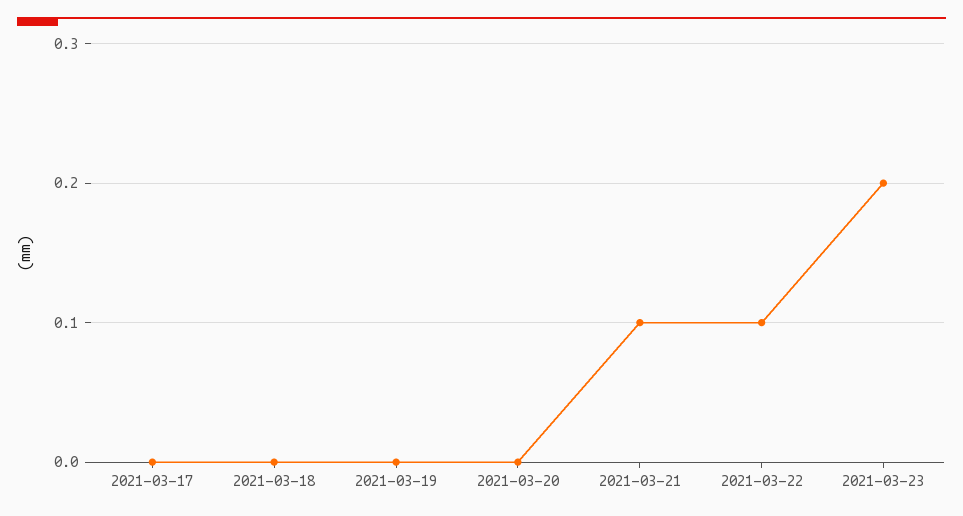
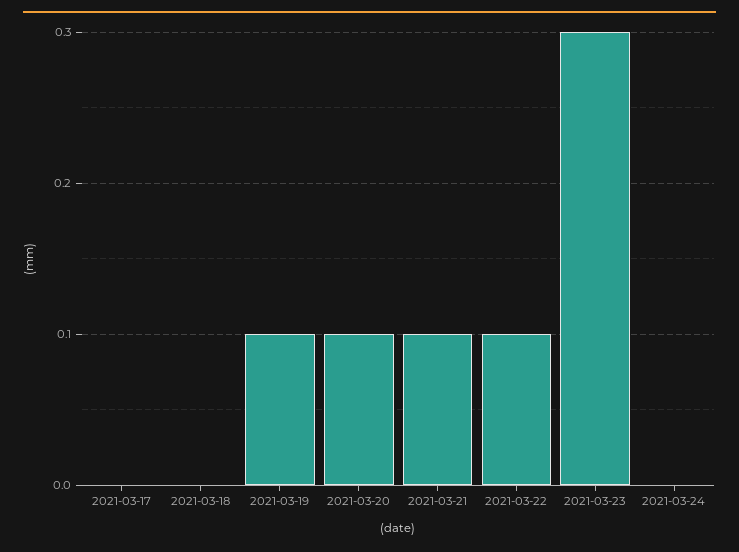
2021-03-19: 0 -> 0.1
2021-03-20: 0 -> 0.1
2021-03-23: 0.2 -> 0.3
2021-03-24: none -> 0

